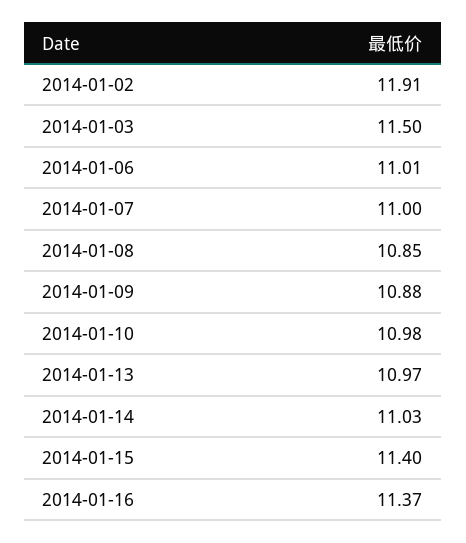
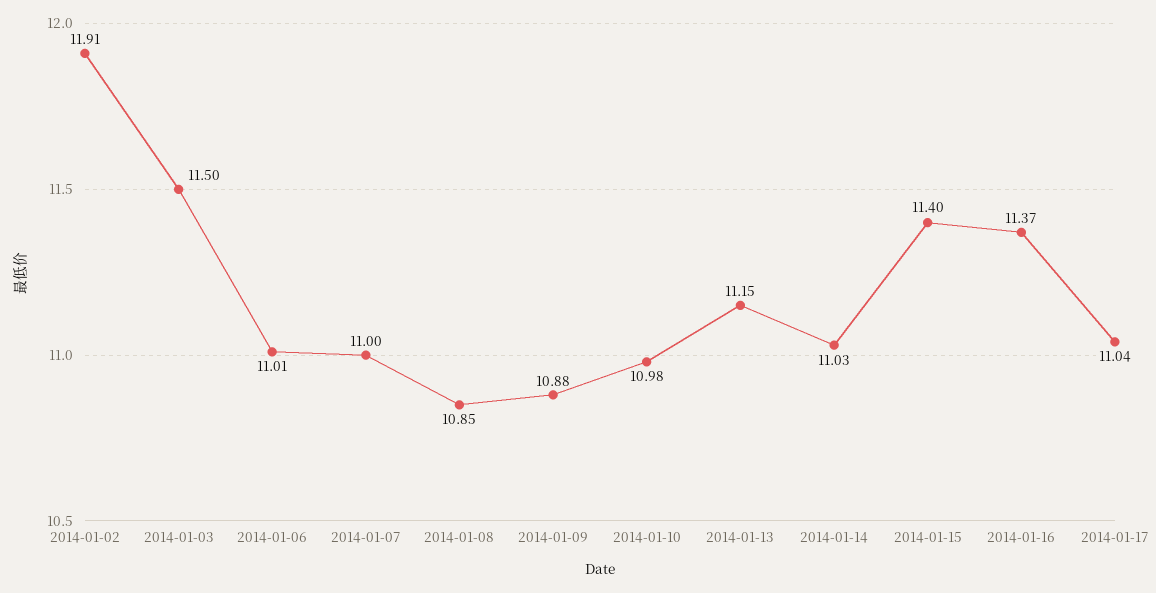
2014-01-13: 10.97 -> 11.15
2014-01-17: none -> 11.04

